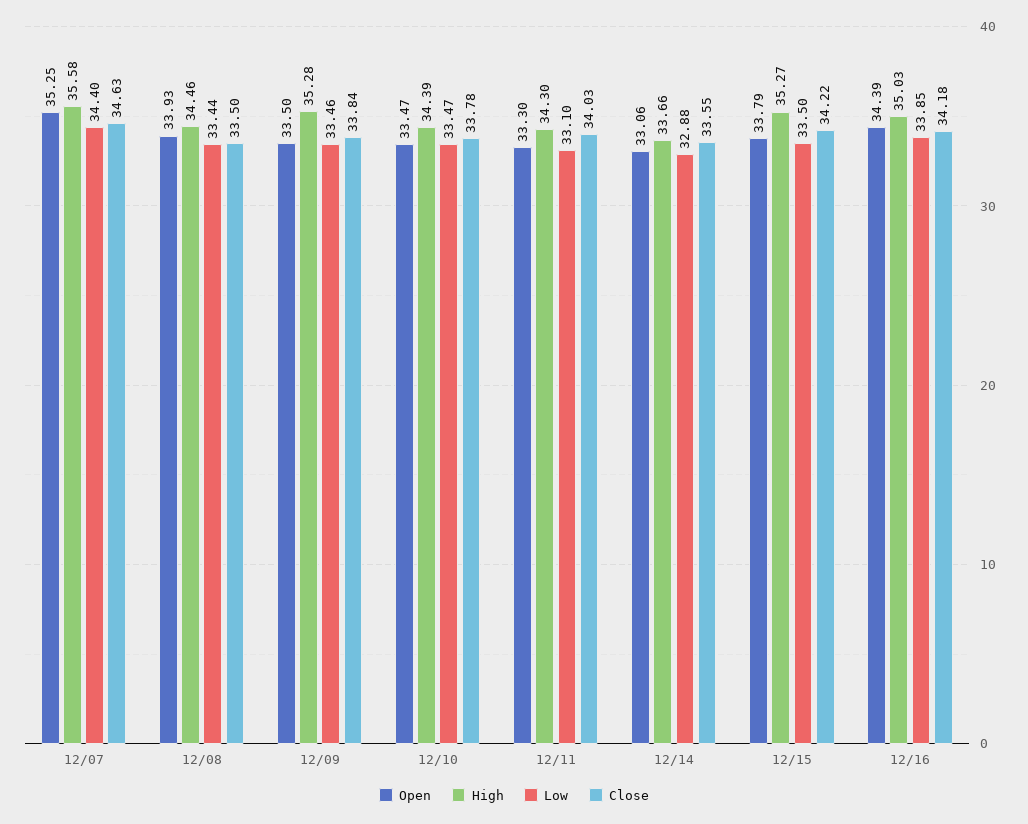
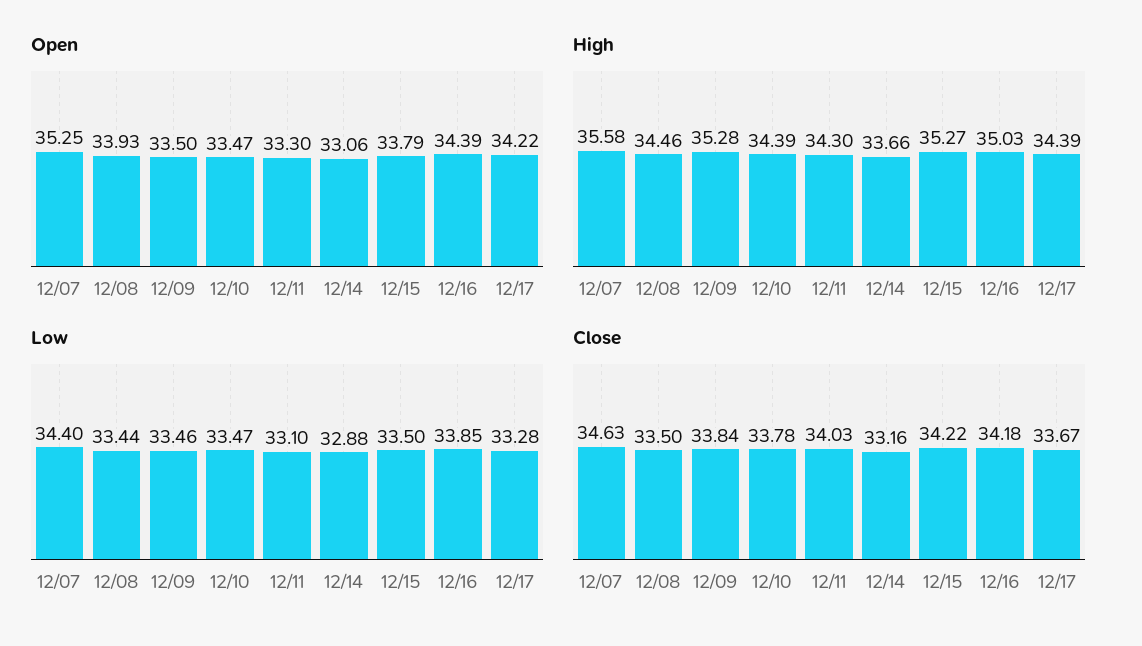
Close, 12/14: 33.55 -> 33.16
Open, 12/17: none -> 34.22
High, 12/17: none -> 34.39
Low, 12/17: none -> 33.28
Close, 12/17: none -> 33.67

